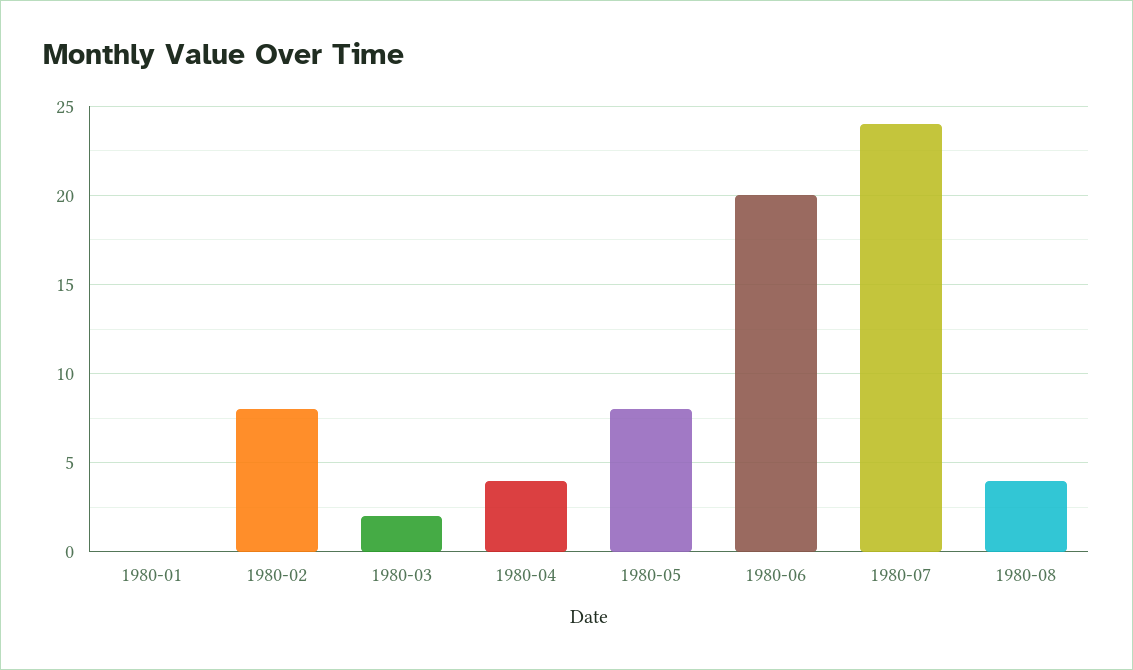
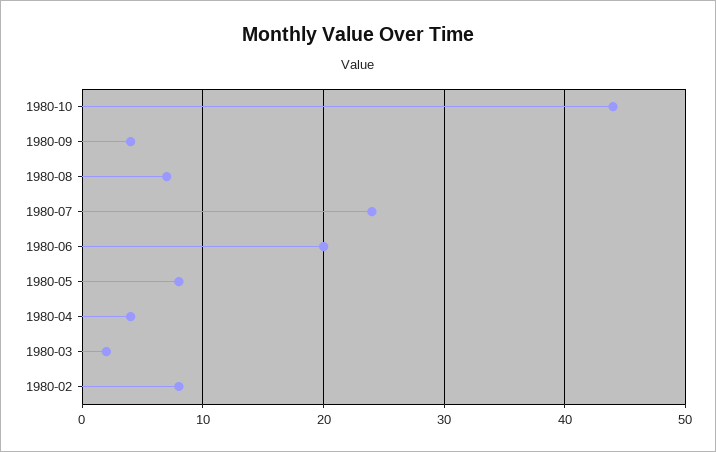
1980-01: 0 -> none
1980-08: 4 -> 7
1980-10: none -> 44
1980-09: none -> 4

